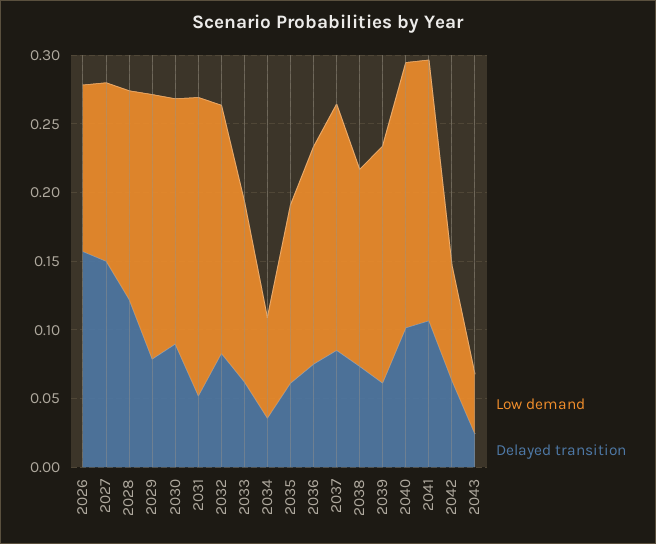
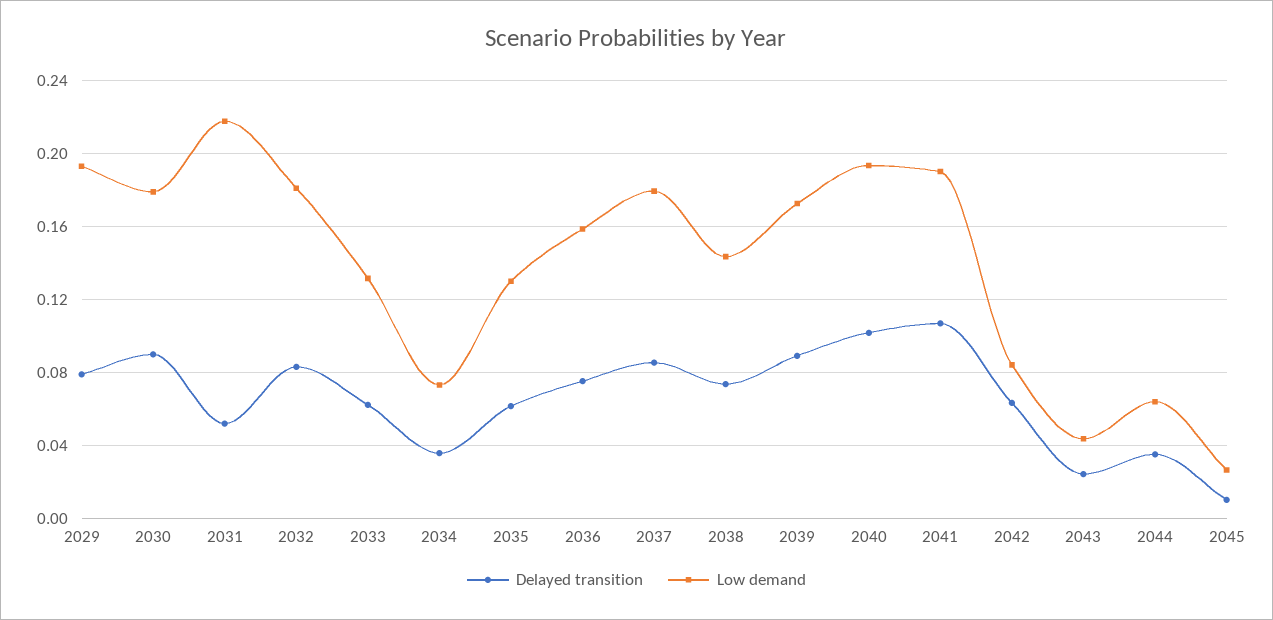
Low demand, 2026: 0.12 -> none
Delayed transition, 2026: 0.16 -> none
Low demand, 2027: 0.13 -> none
Delayed transition, 2027: 0.15 -> none
Low demand, 2028: 0.15 -> none
Delayed transition, 2028: 0.12 -> none
Delayed transition, 2039: 0.06 -> 0.09
Delayed transition, 2044: none -> 0.035
Low demand, 2044: none -> 0.065
Delayed transition, 2045: none -> 0.01
Low demand, 2045: none -> 0.025

